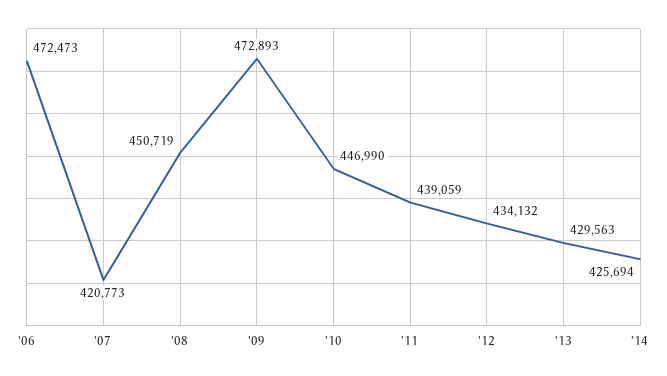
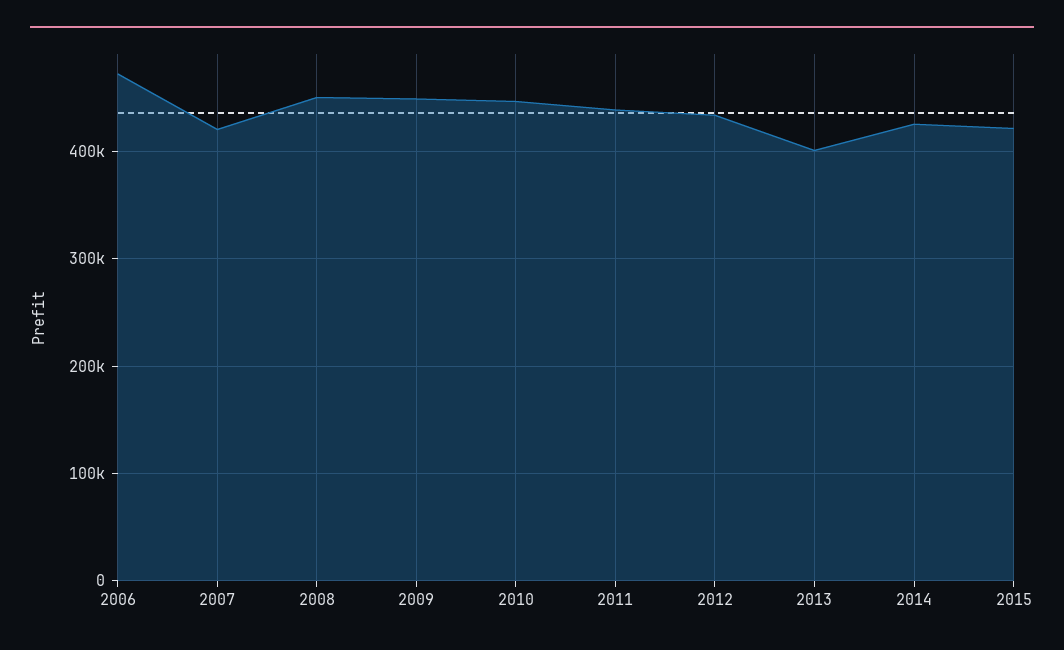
'09: 472893 -> 450000
'13: 429563 -> 400000
2015: none -> 420000

